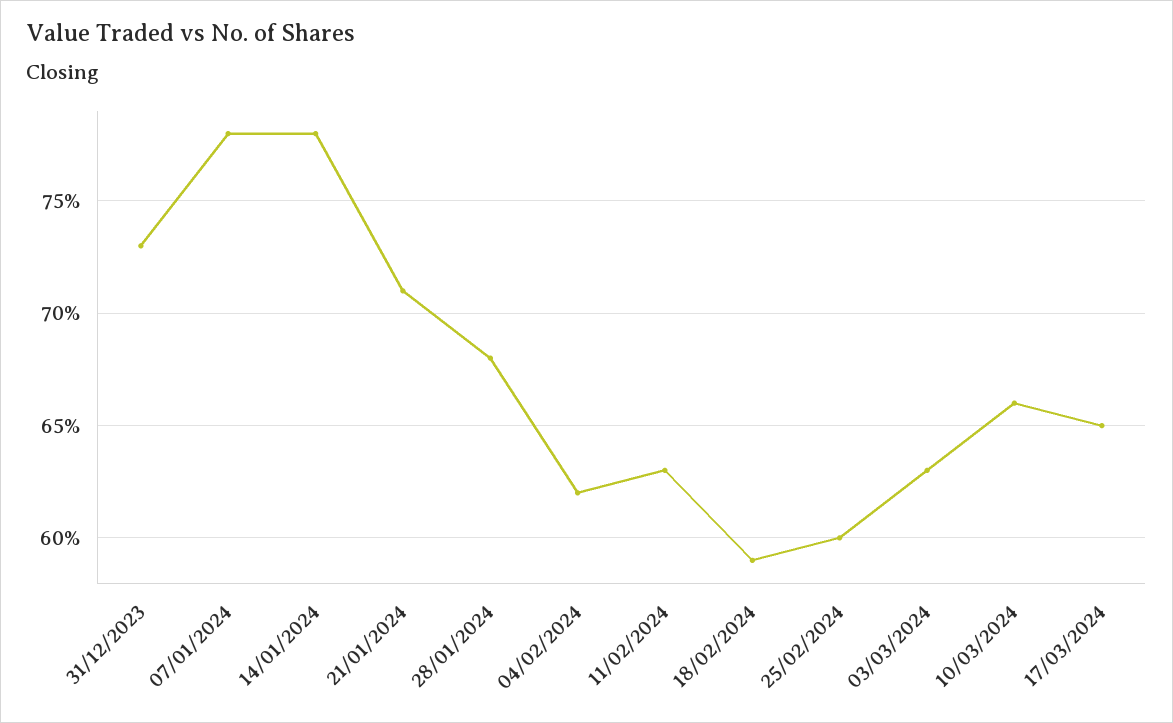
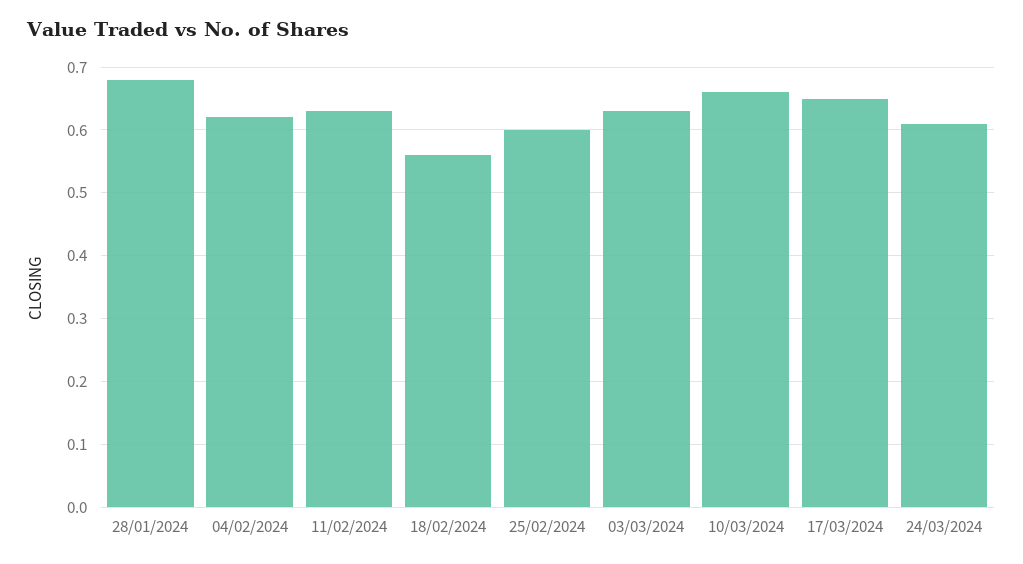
31/12/2023: 0.73 -> none
07/01/2024: 0.78 -> none
14/01/2024: 0.78 -> none
21/01/2024: 0.71 -> none
18/02/2024: 0.59 -> 0.56
24/03/2024: none -> 0.61

